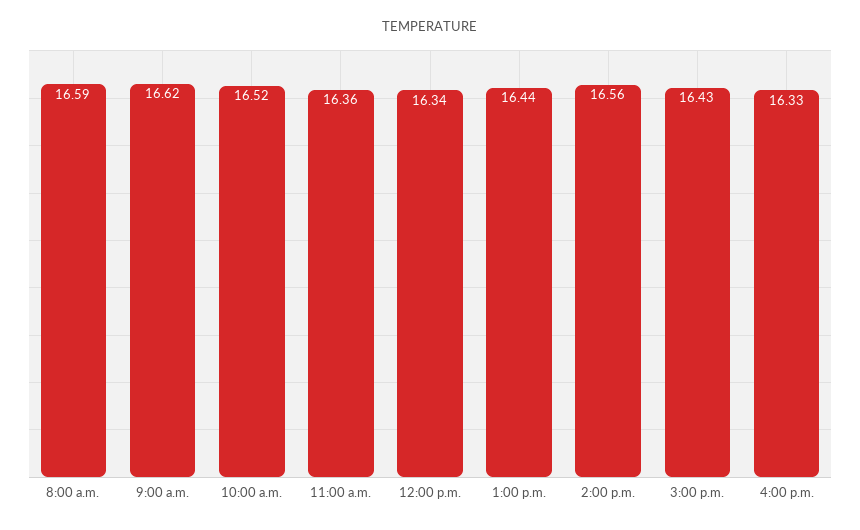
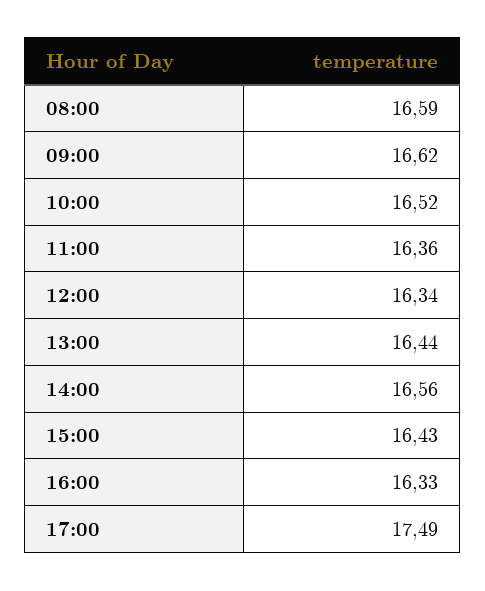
17:00: none -> 17.49

